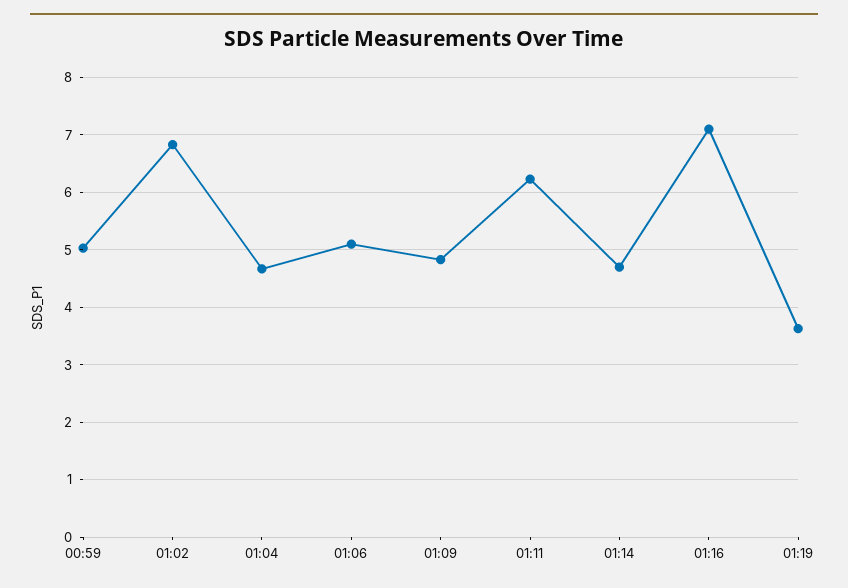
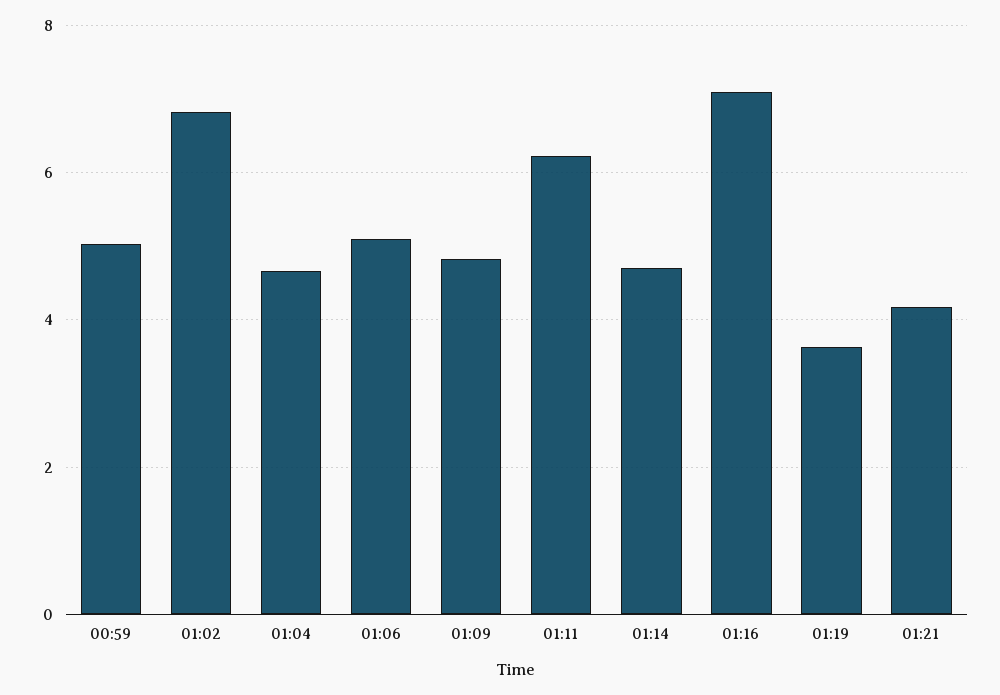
01:21: none -> 4.2

